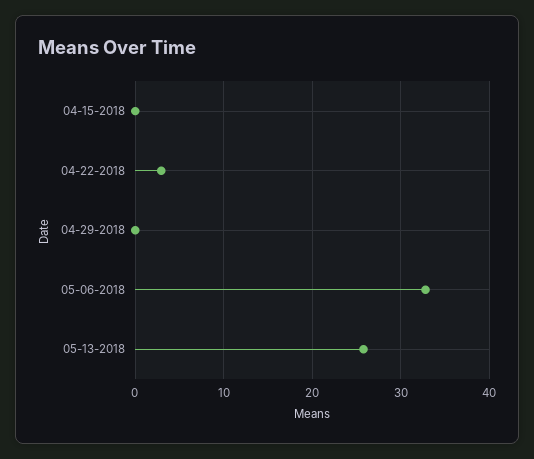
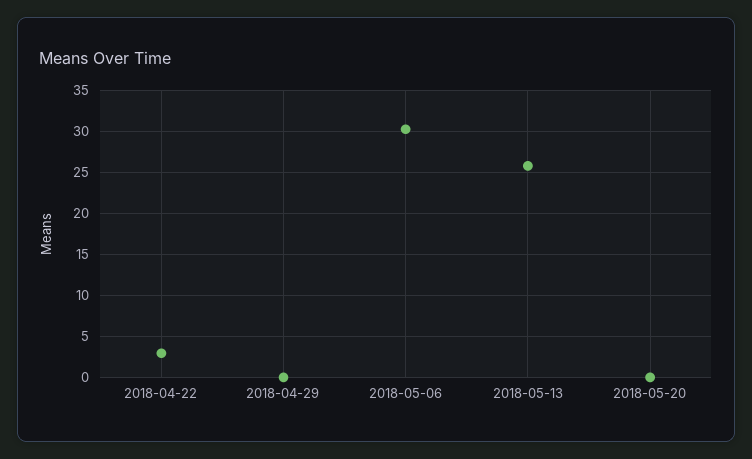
04-15-2018: 0 -> none
05-06-2018: 33 -> 30
2018-05-20: none -> 0

